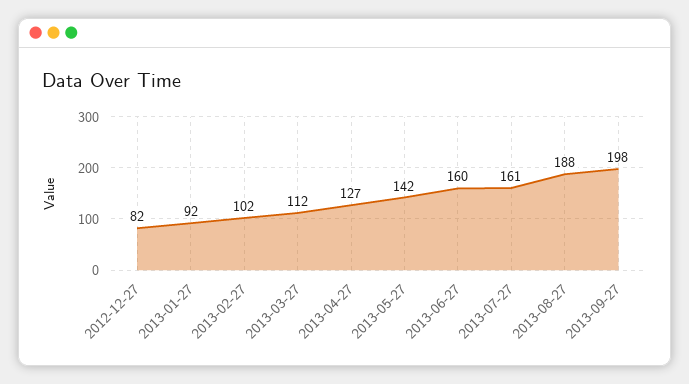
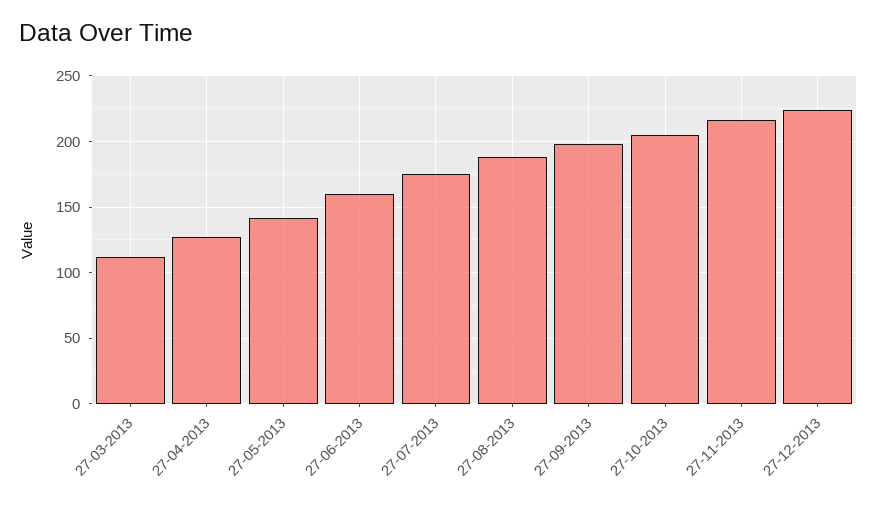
2012-12-27: 82 -> none
2013-01-27: 92 -> none
2013-02-27: 102 -> none
2013-07-27: 161 -> 175
27-10-2013: none -> 205
27-11-2013: none -> 215
27-12-2013: none -> 225

